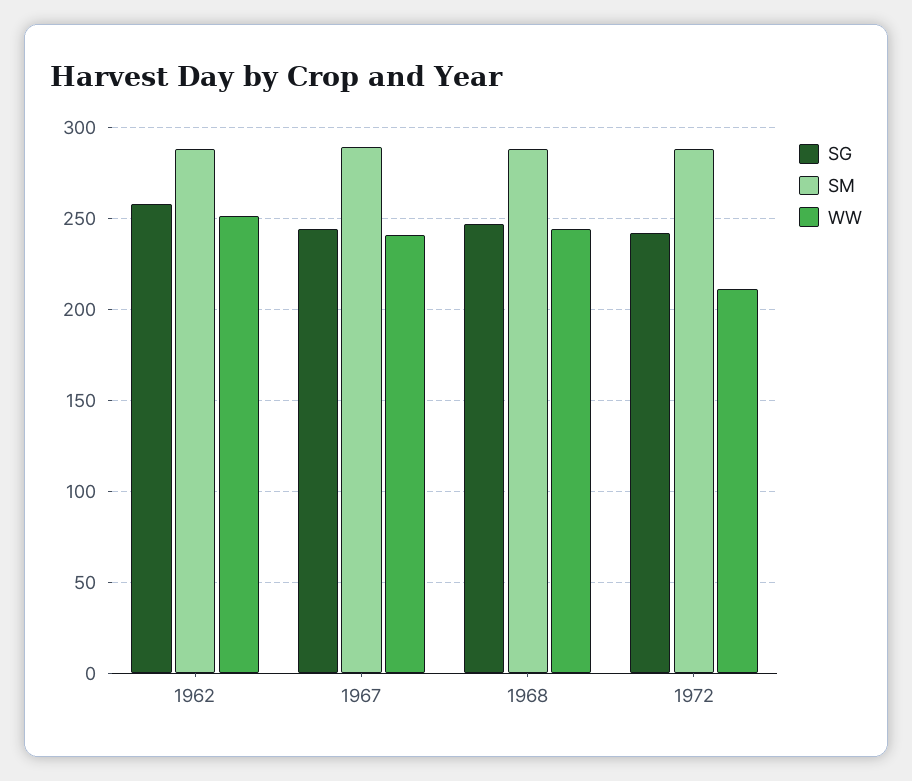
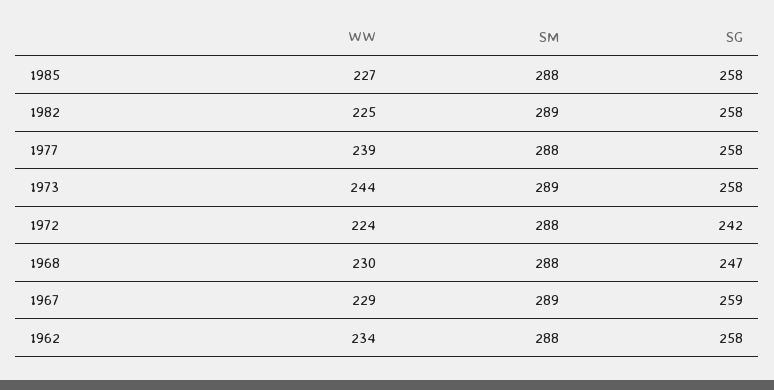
WW, 1962: 250 -> 234
SG, 1967: 245 -> 259
WW, 1967: 240 -> 229
WW, 1968: 245 -> 230
WW, 1972: 210 -> 224
WW, 1985: none -> 227
SM, 1985: none -> 288
SG, 1985: none -> 258
WW, 1982: none -> 225
SM, 1982: none -> 289
SG, 1982: none -> 258
WW, 1977: none -> 239
SM, 1977: none -> 288
SG, 1977: none -> 258
WW, 1973: none -> 244
SM, 1973: none -> 289
SG, 1973: none -> 258

